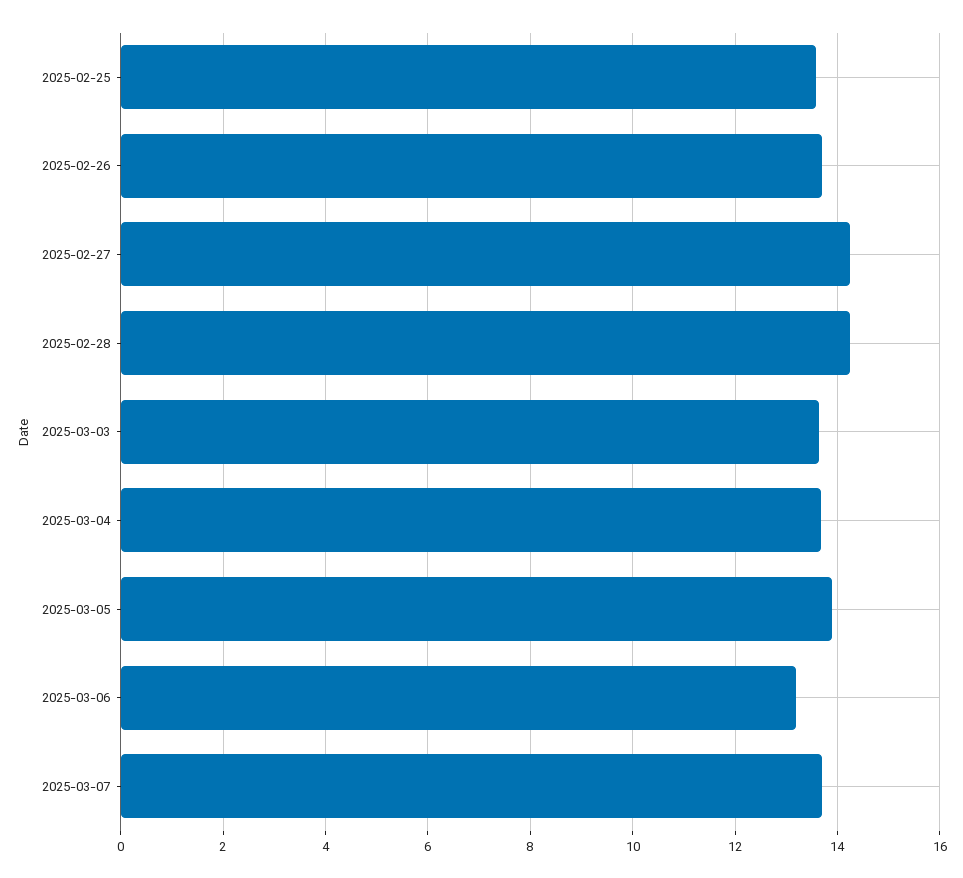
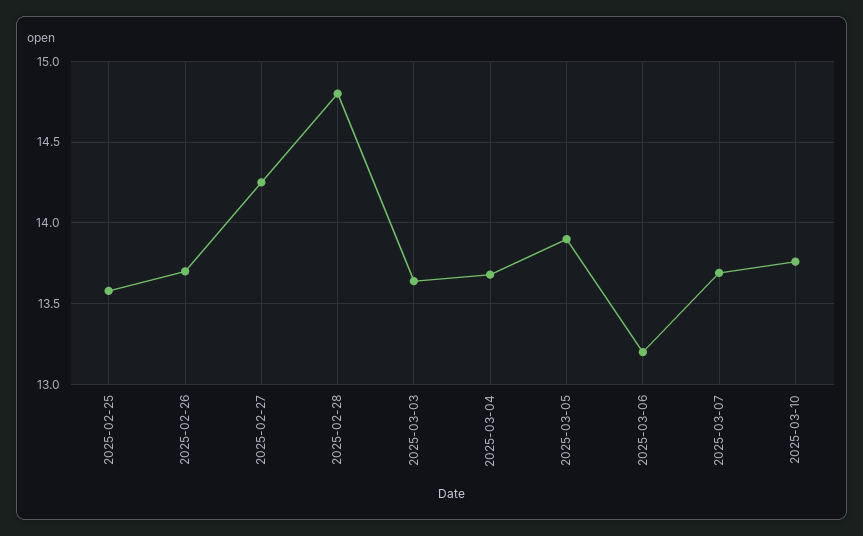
2025-02-28: 14.2 -> 14.8
2025-03-10: none -> 13.75

